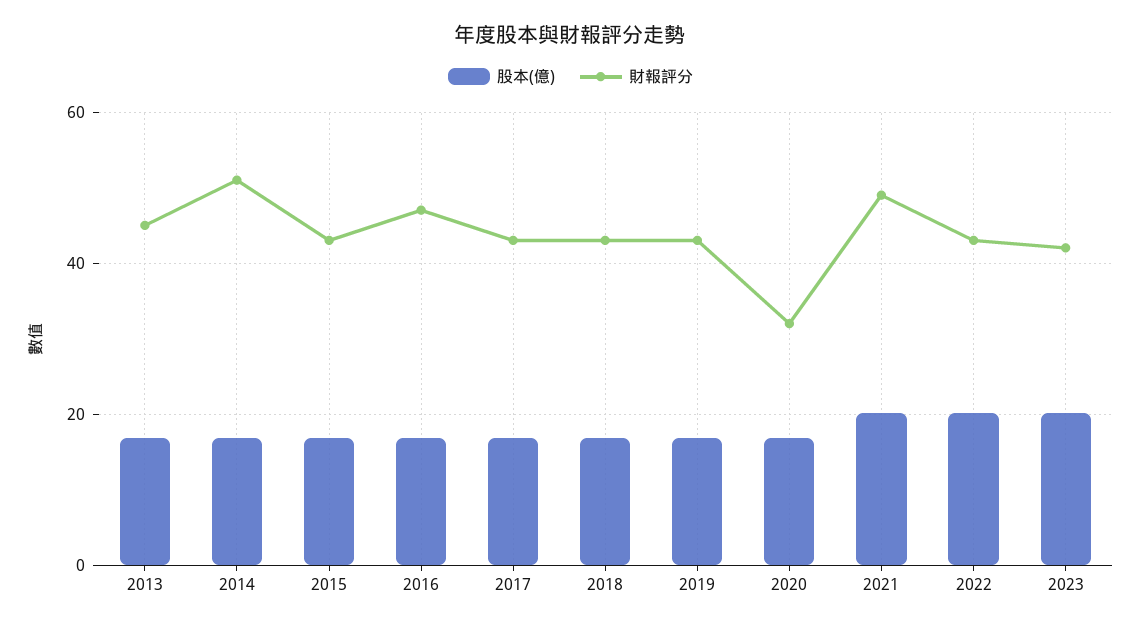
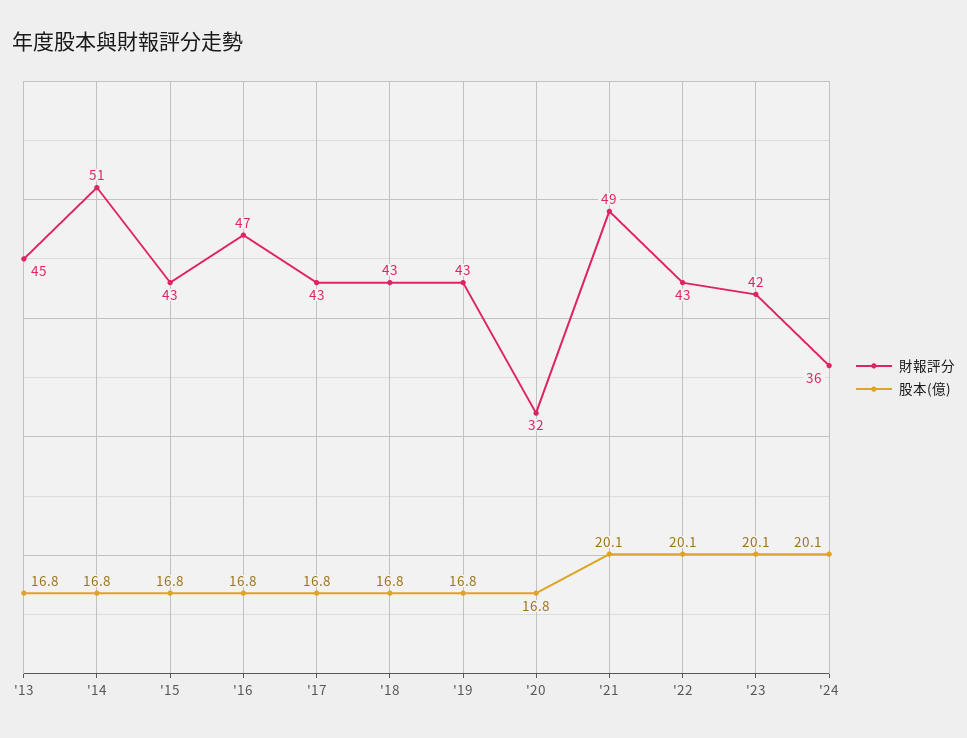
財報評分, '24: none -> 36
股本(億), '24: none -> 20.1

